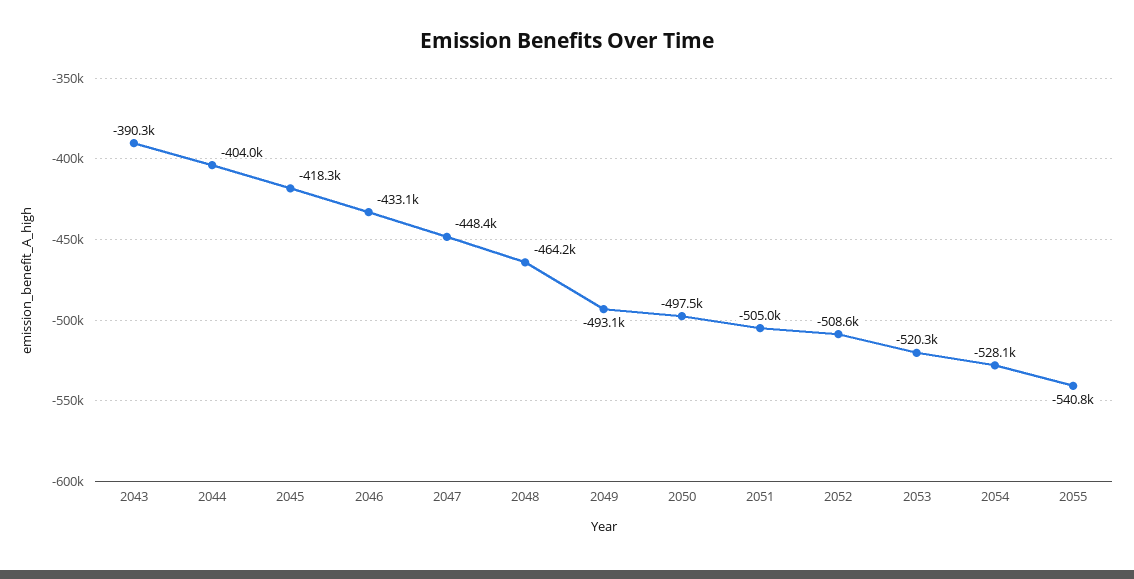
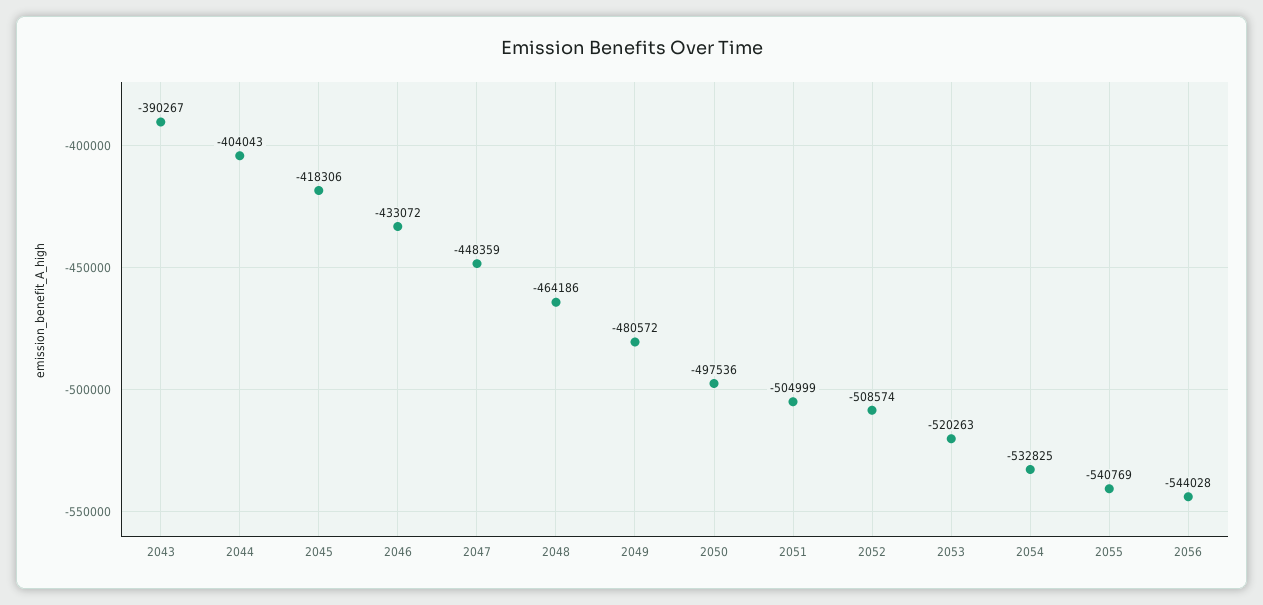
2049: -493100 -> -480572
2054: -528100 -> -532825
2056: none -> -544028

